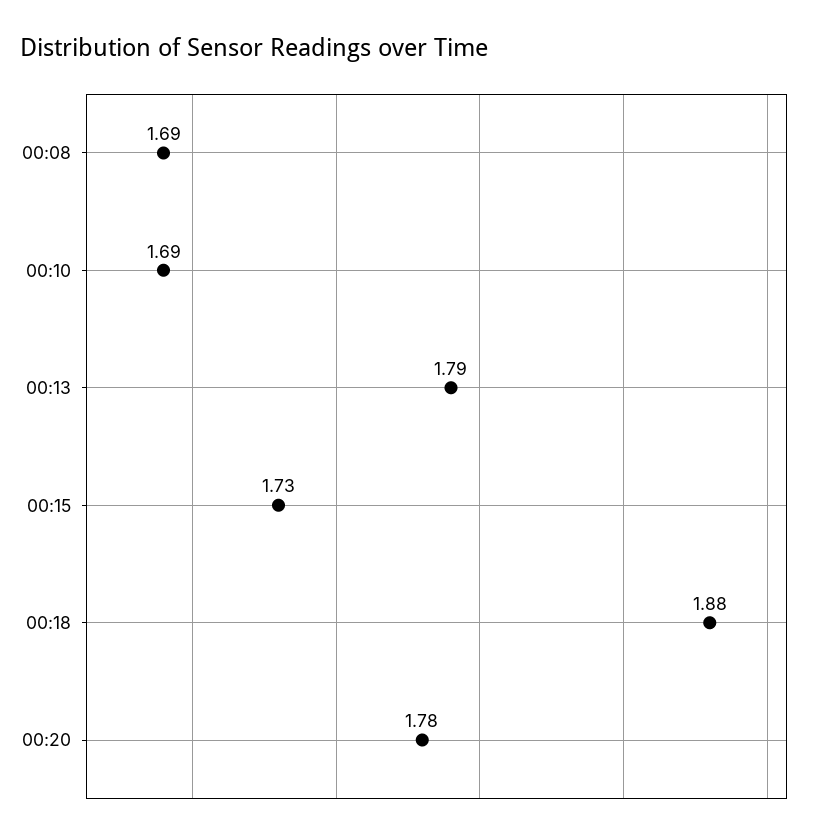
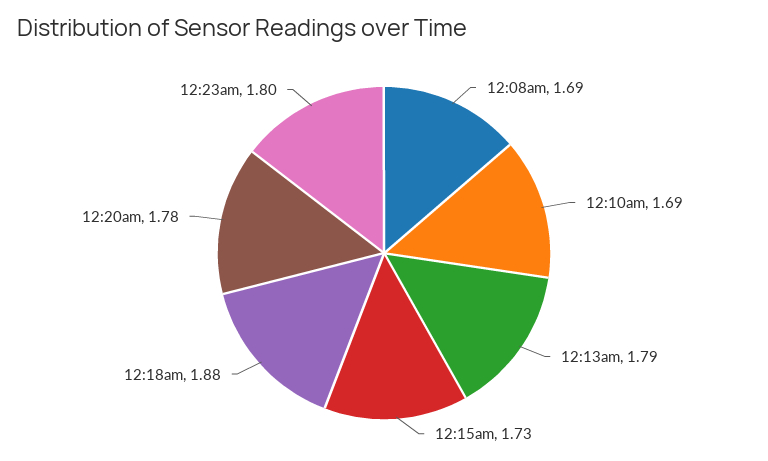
12:23am: none -> 1.8

